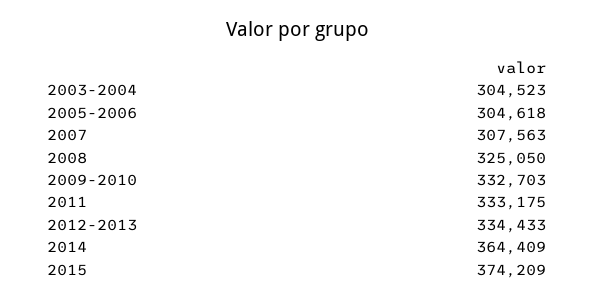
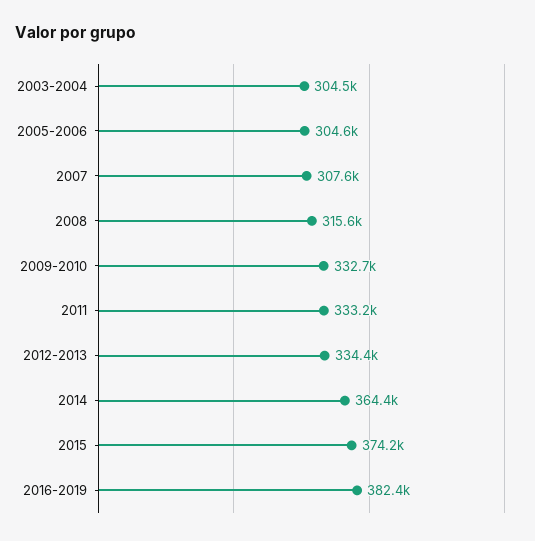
2008: 325050 -> 315600
2016-2019: none -> 382400

